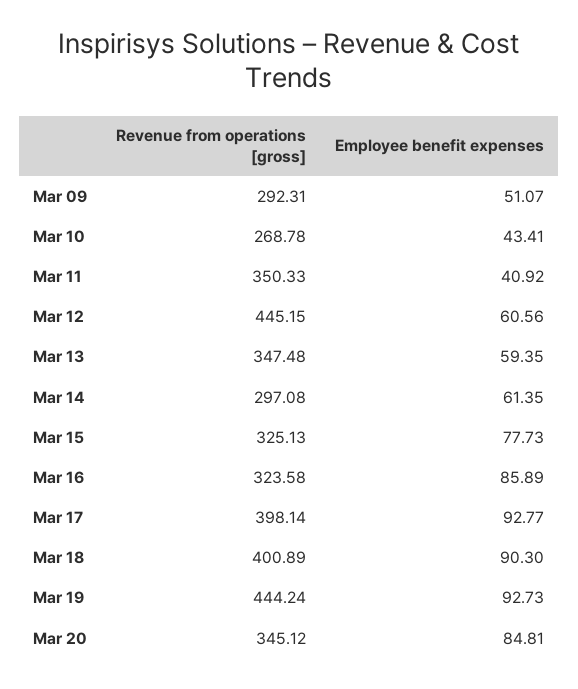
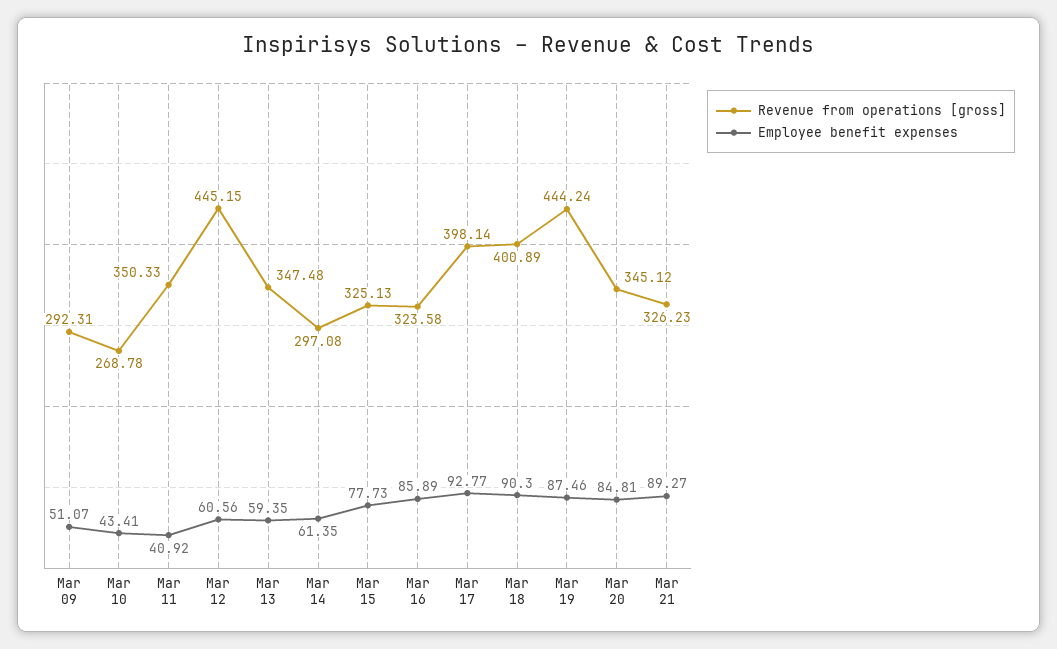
Employee benefit expenses, Mar 19: 92.73 -> 87.46
Revenue from operations [gross], Mar 21: none -> 326.23
Employee benefit expenses, Mar 21: none -> 89.27

